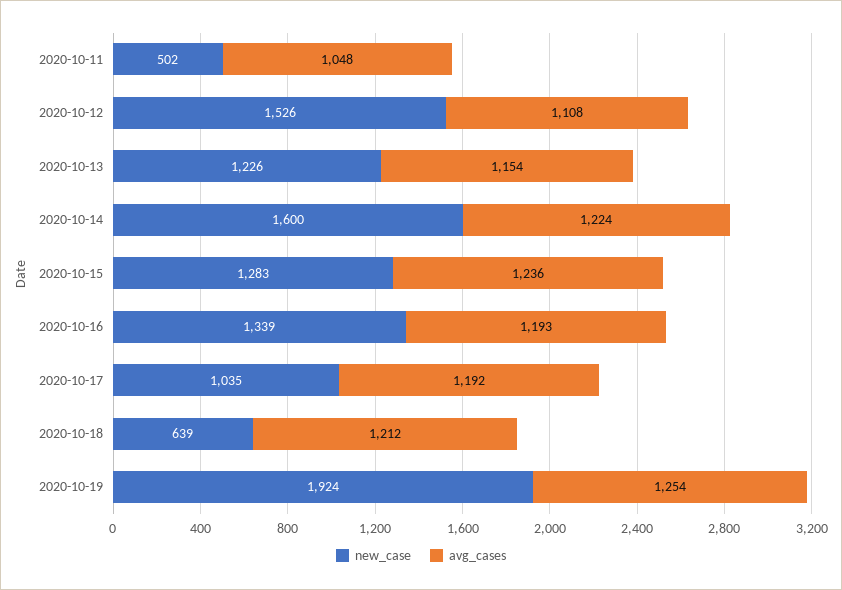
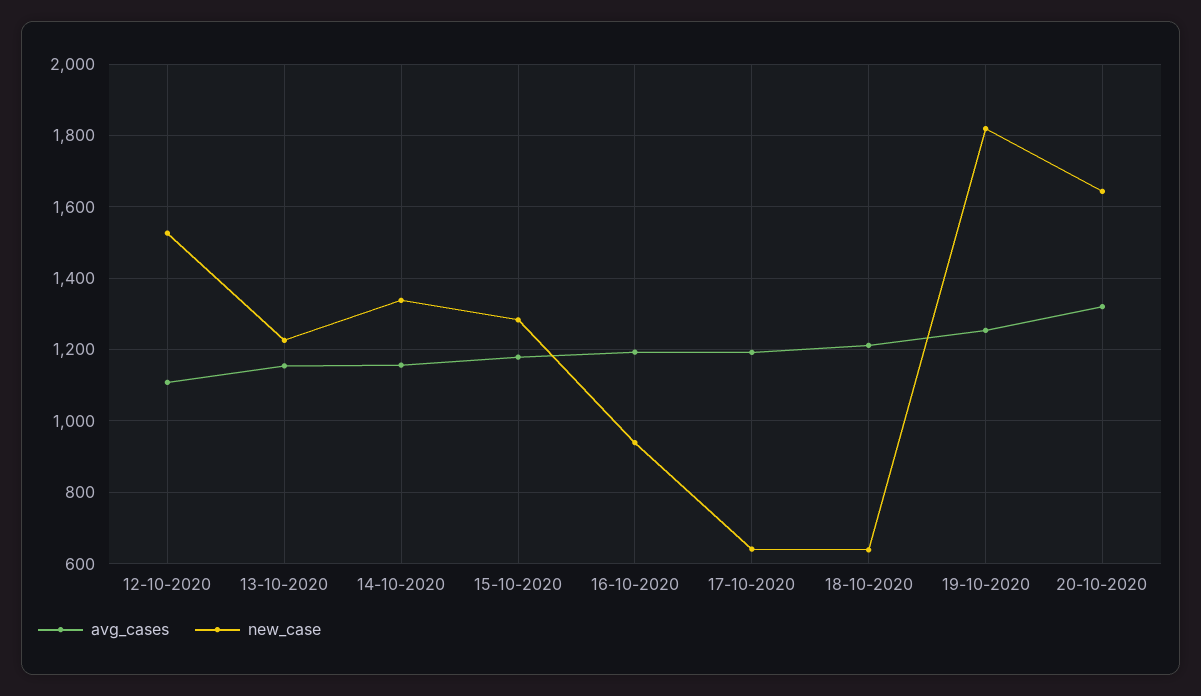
new_case, 2020-10-11: 502 -> none
avg_cases, 2020-10-11: 1048 -> none
new_case, 2020-10-14: 1600 -> 1340
avg_cases, 2020-10-14: 1224 -> 1160
avg_cases, 2020-10-15: 1236 -> 1180
new_case, 2020-10-16: 1339 -> 940
new_case, 2020-10-17: 1035 -> 640
new_case, 2020-10-19: 1924 -> 1820
avg_cases, 20-10-2020: none -> 1320
new_case, 20-10-2020: none -> 1640

